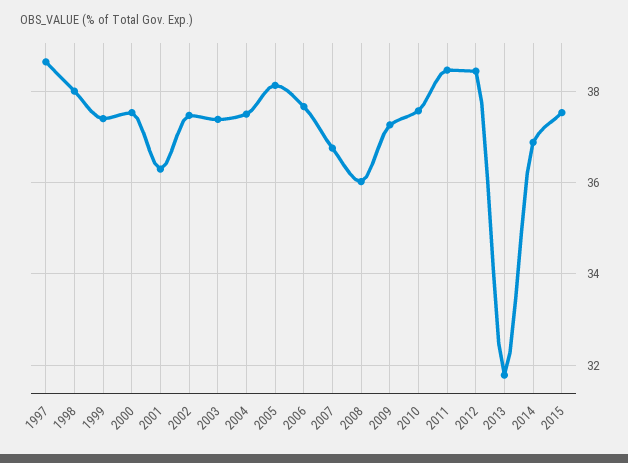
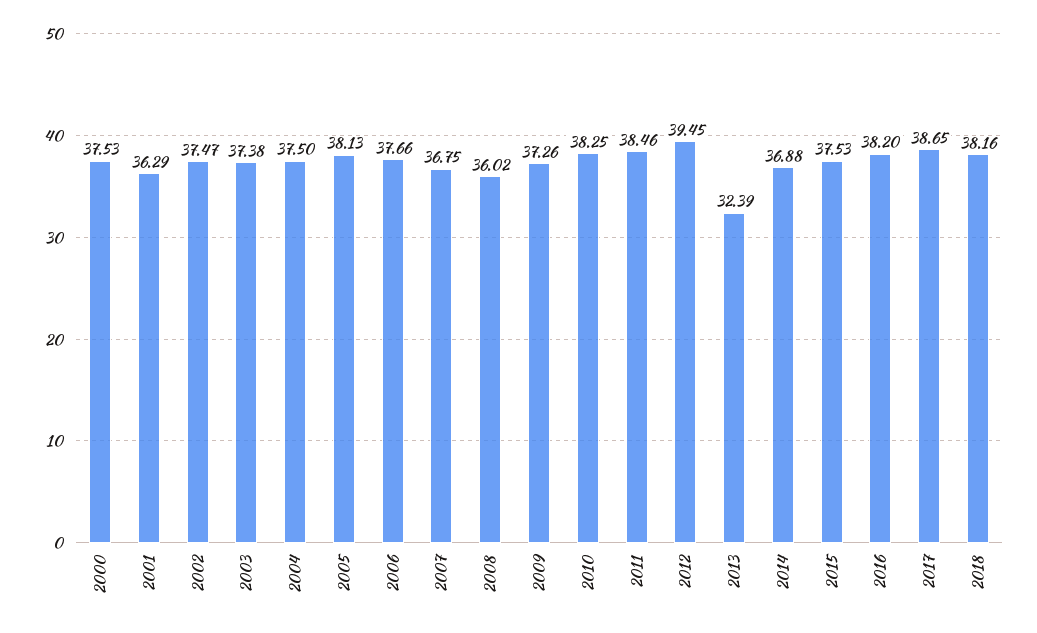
1997: 38.6 -> none
1998: 38 -> none
1999: 37.4 -> none
2010: 37.6 -> 38.25
2012: 38.4 -> 39.45
2013: 31.8 -> 32.39
2016: none -> 38.2
2017: none -> 38.65
2018: none -> 38.16

